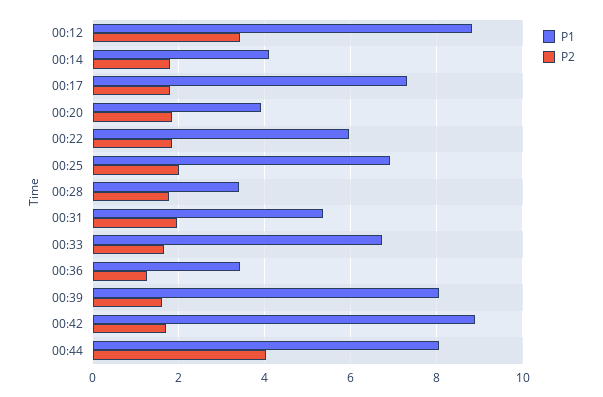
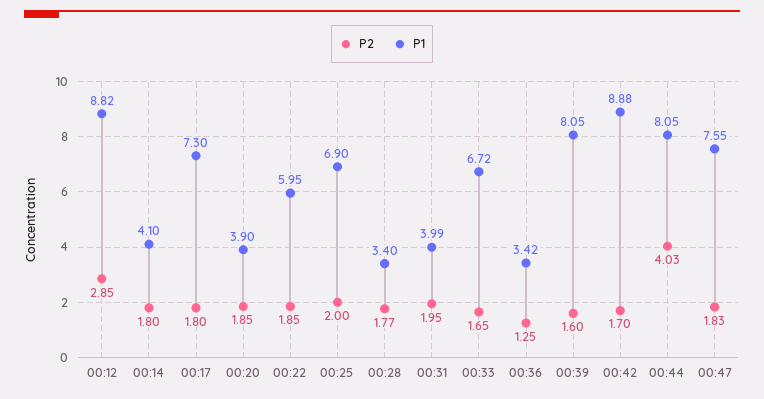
P2, 00:12: 3.4 -> 2.85
P1, 00:31: 5.4 -> 3.99
P2, 00:47: none -> 1.83
P1, 00:47: none -> 7.55

